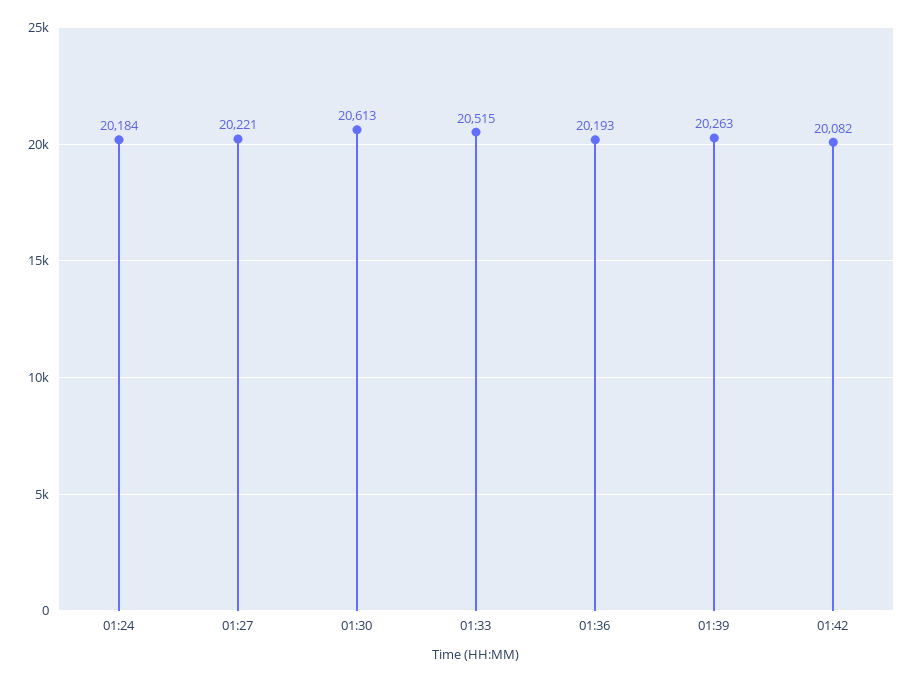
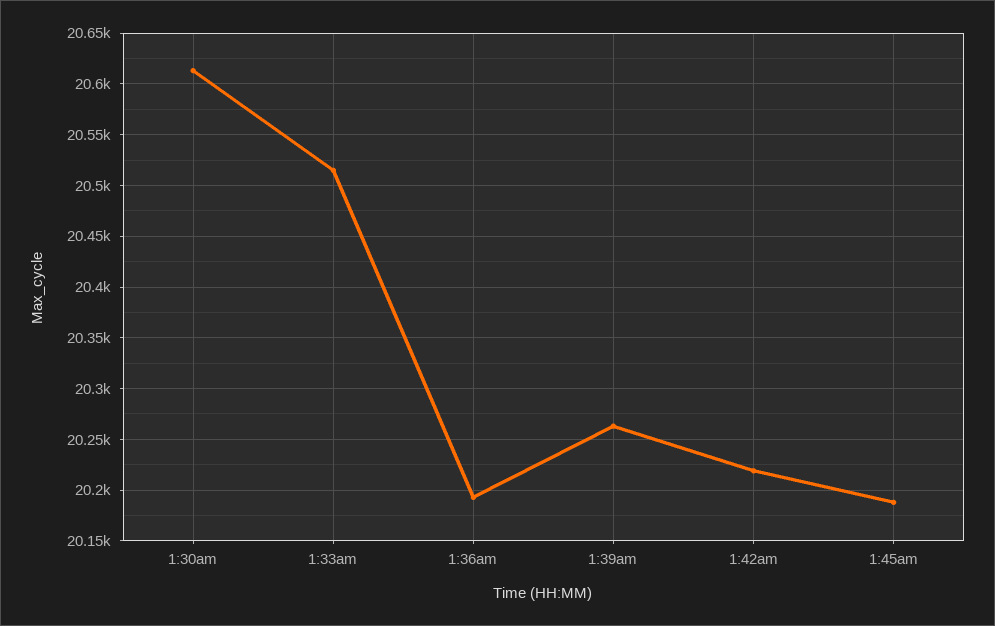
01:24: 20184 -> none
01:27: 20221 -> none
01:42: 20082 -> 20220
1:45am: none -> 20190

